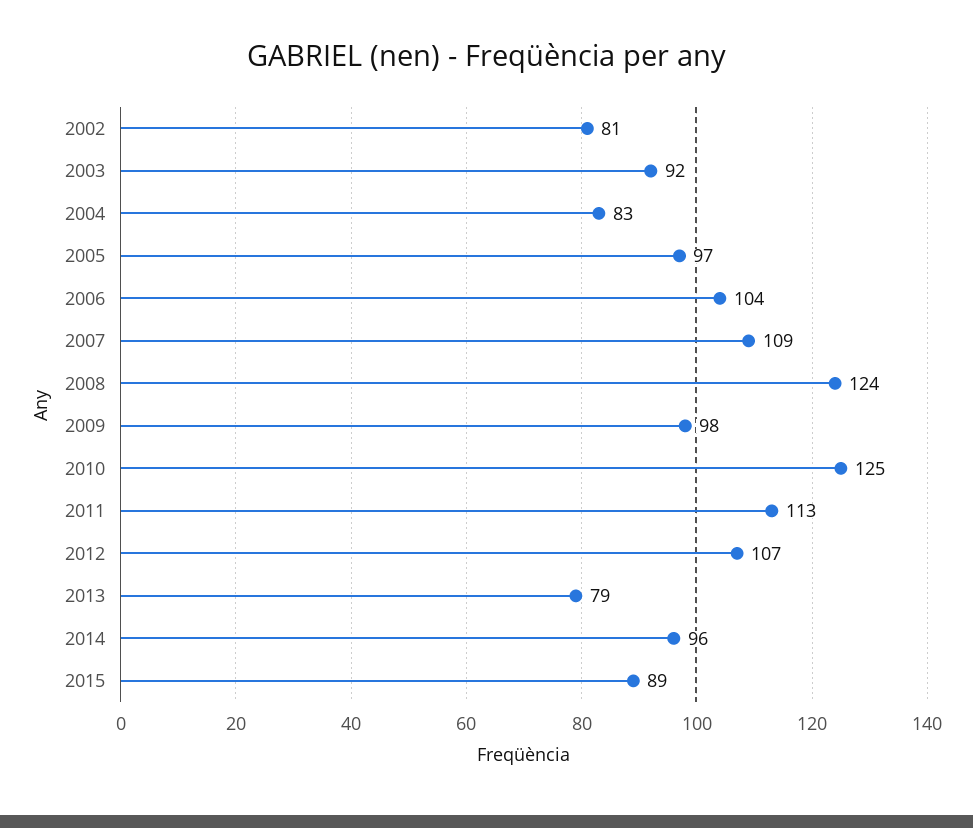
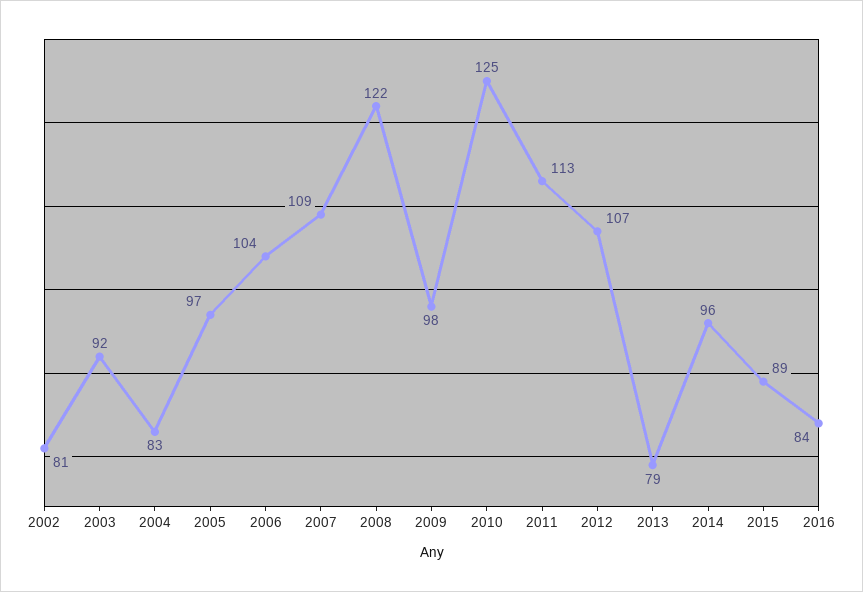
2008: 124 -> 122
2016: none -> 84

